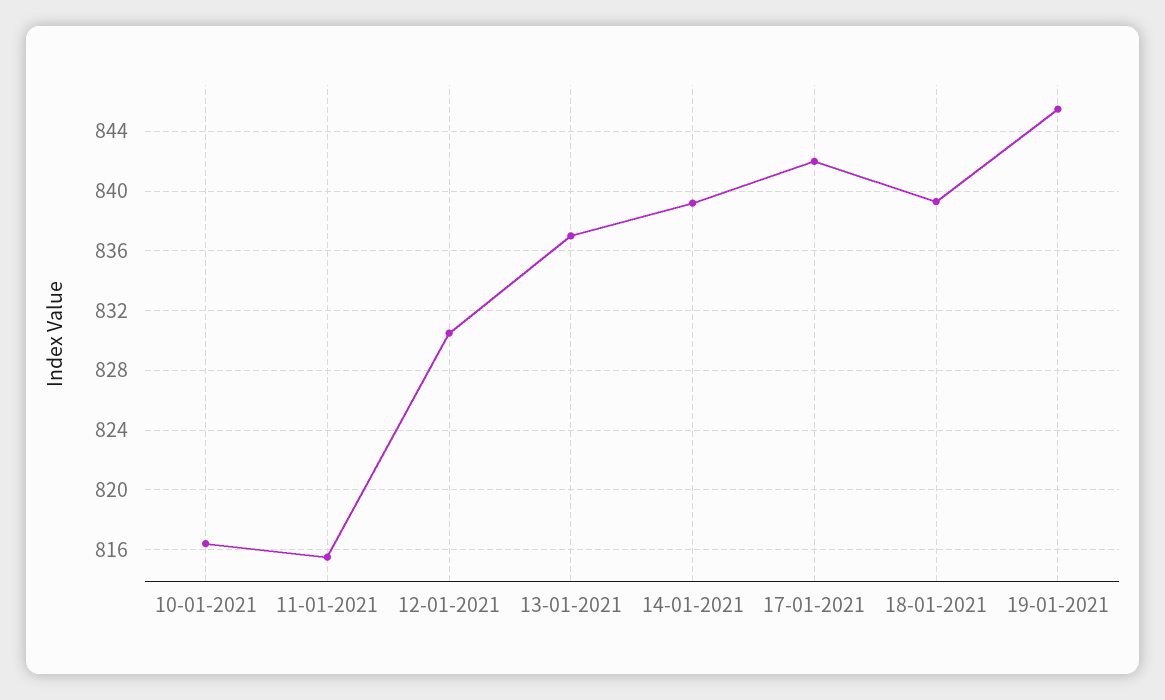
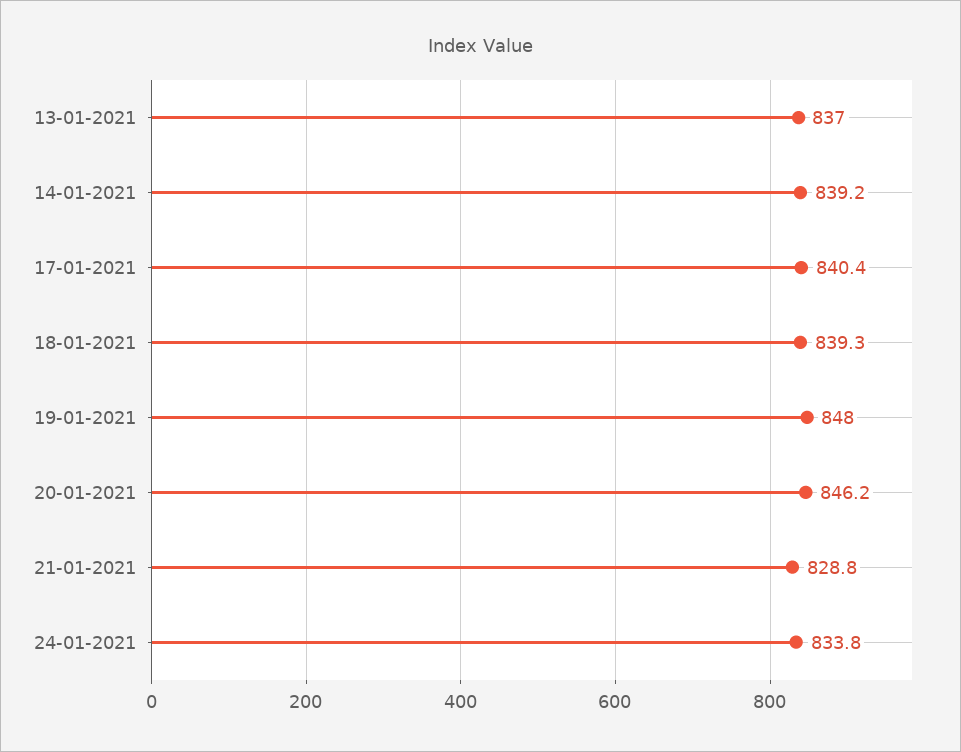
10-01-2021: 816.5 -> none
11-01-2021: 815.5 -> none
12-01-2021: 830.5 -> none
17-01-2021: 842 -> 840.4
19-01-2021: 845.5 -> 848
20-01-2021: none -> 846.2
21-01-2021: none -> 828.8
24-01-2021: none -> 833.8

